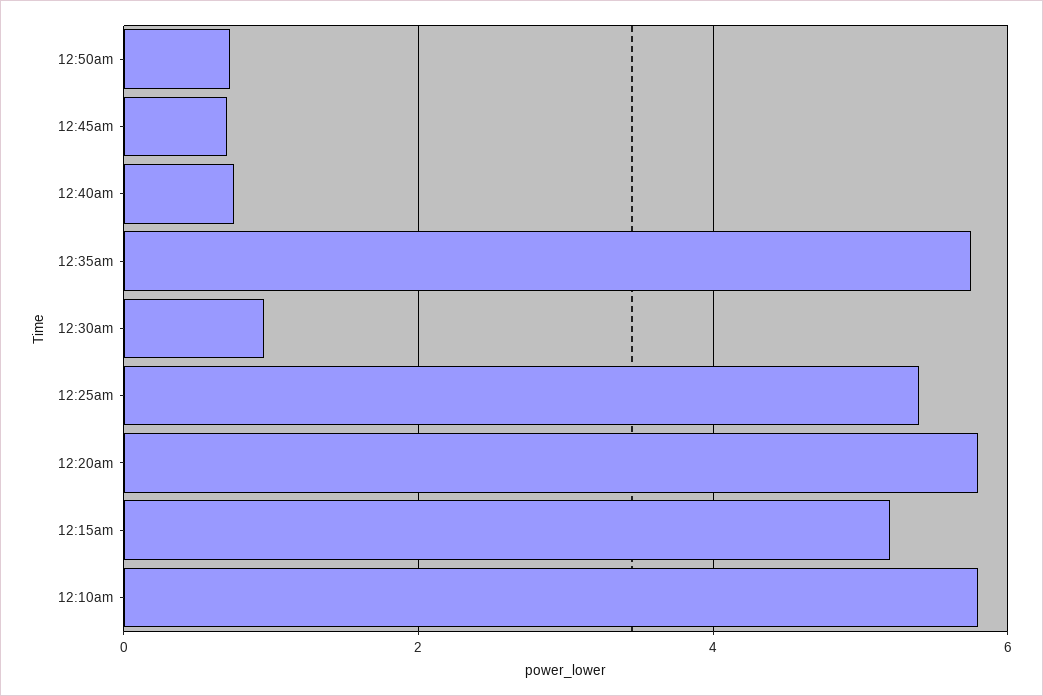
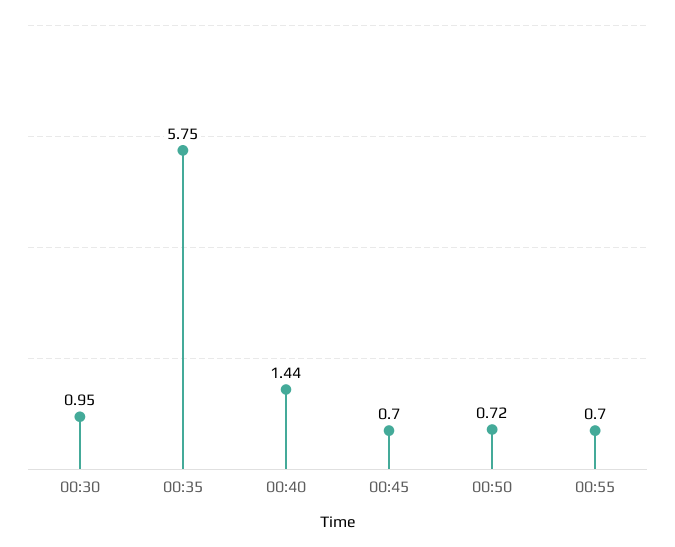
12:40am: 0.8 -> 1.44
12:25am: 5.4 -> none
12:20am: 5.8 -> none
12:15am: 5.2 -> none
12:10am: 5.8 -> none
00:55: none -> 0.7

